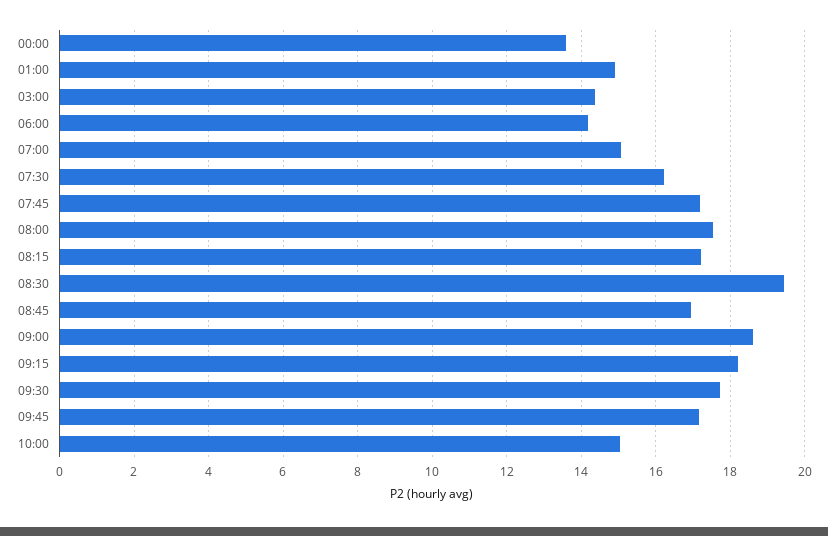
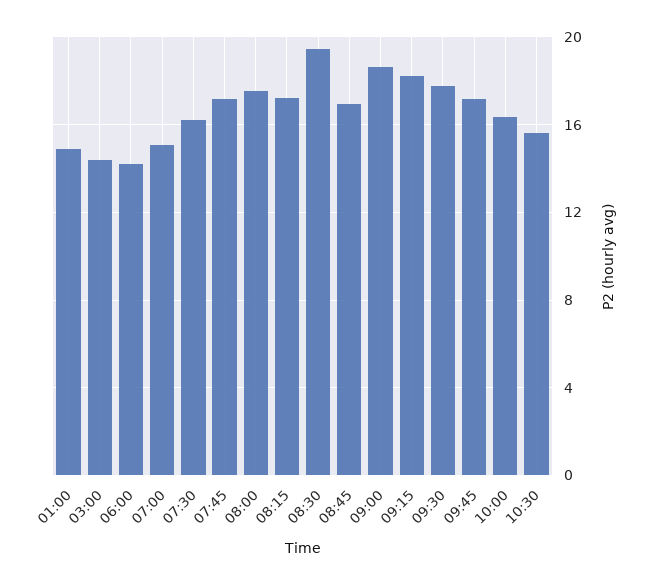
00:00: 13.6 -> none
10:00: 15 -> 16.5
10:30: none -> 15.5

